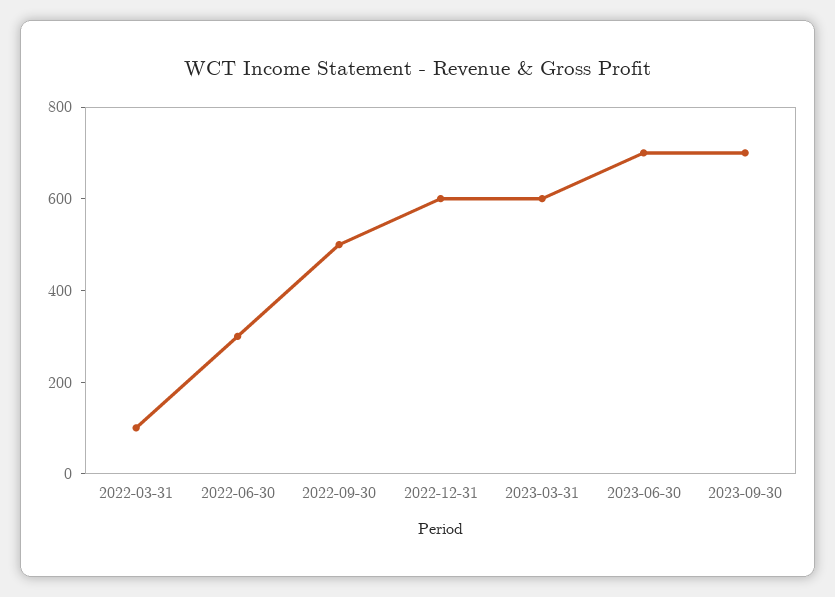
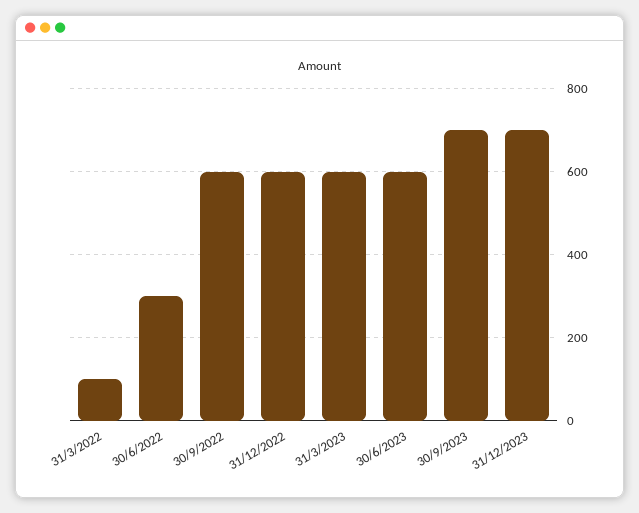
2022-09-30: 500 -> 600
2023-06-30: 700 -> 600
31/12/2023: none -> 700

